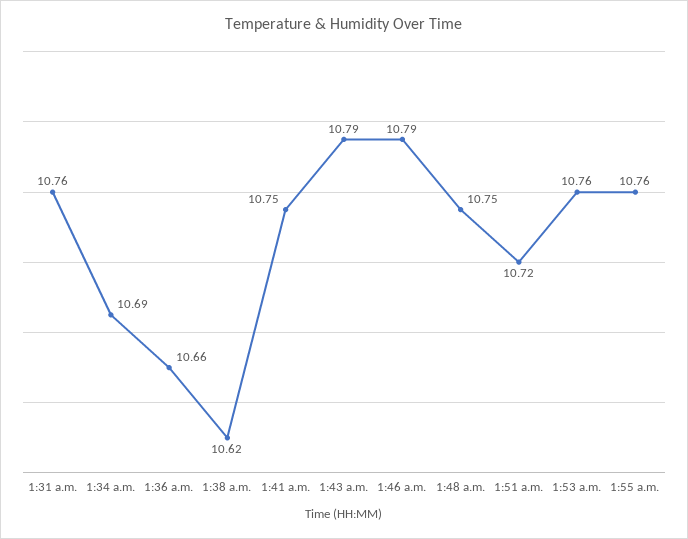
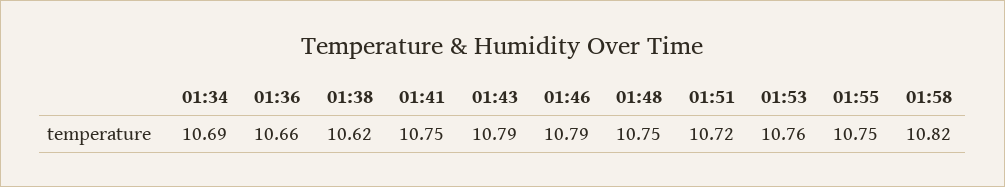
1:31 a.m.: 10.76 -> none
1:55 a.m.: 10.76 -> 10.75
01:58: none -> 10.82

